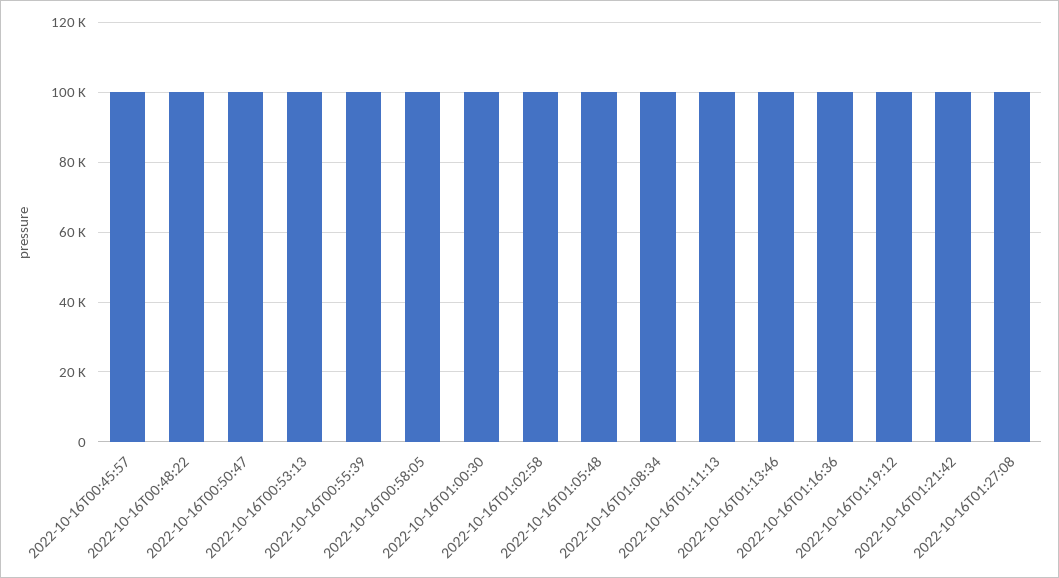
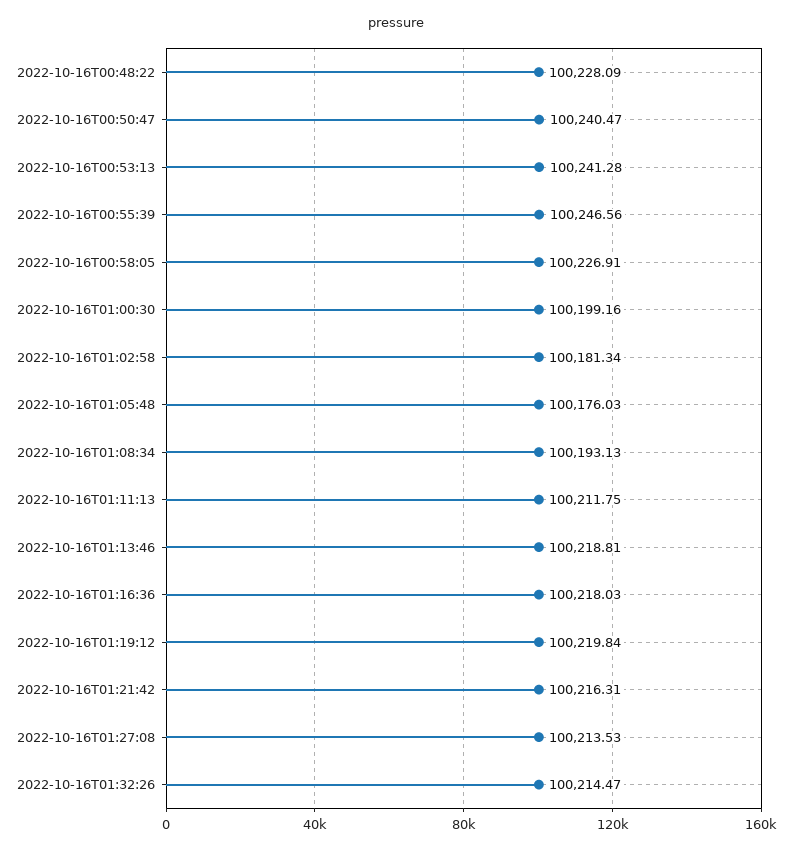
2022-10-16T00:45:57: 100000 -> none
2022-10-16T01:32:26: none -> 100214.47

